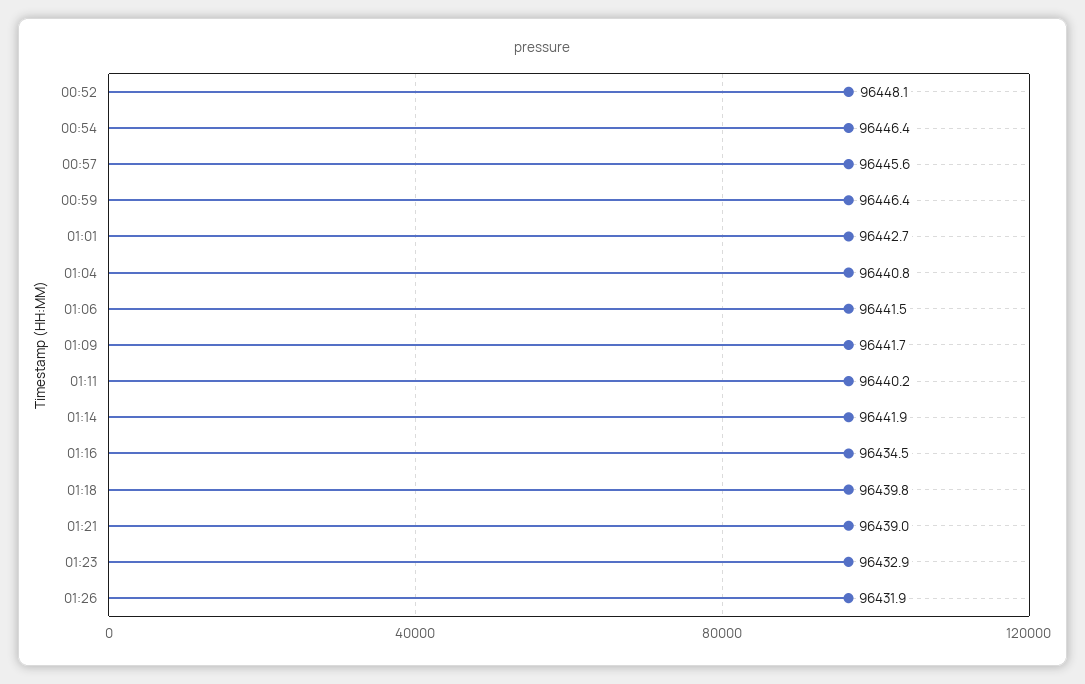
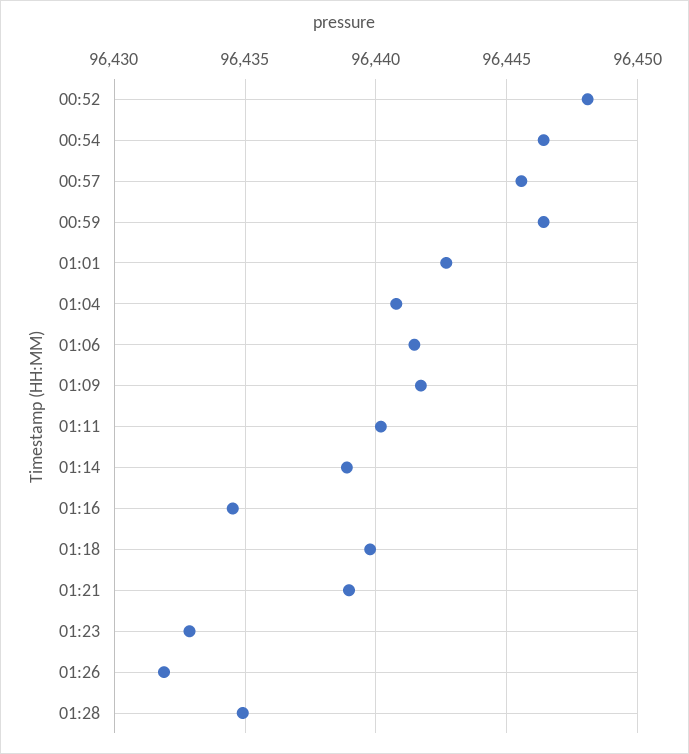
01:14: 96441.9 -> 96439
01:28: none -> 96435

